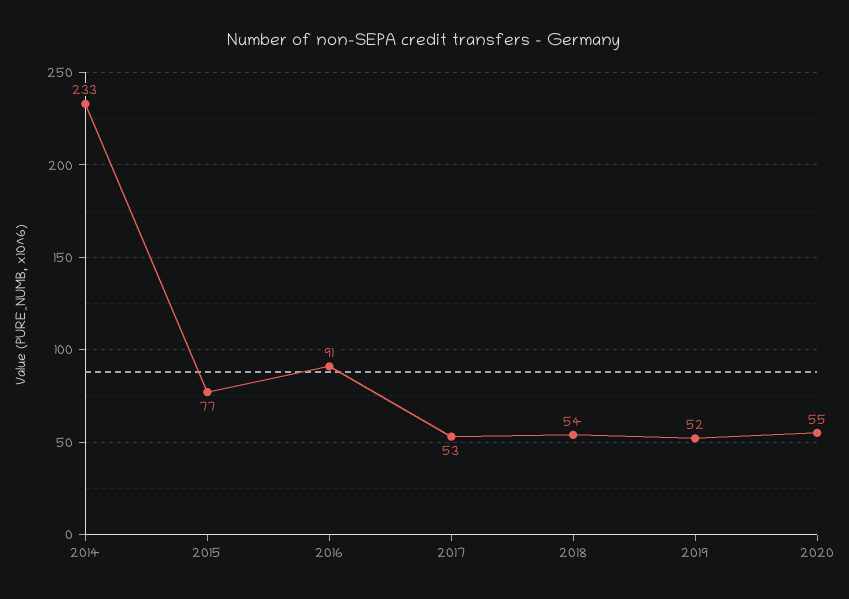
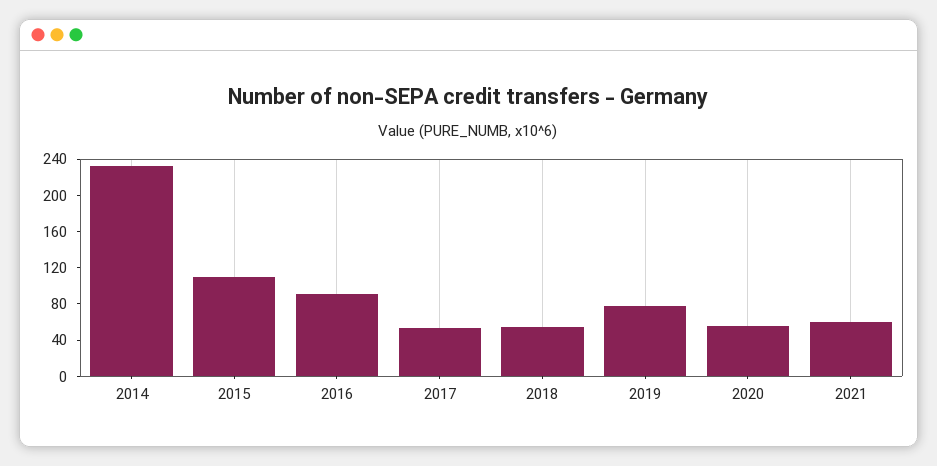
2015: 77 -> 110
2019: 52 -> 80
2021: none -> 60

